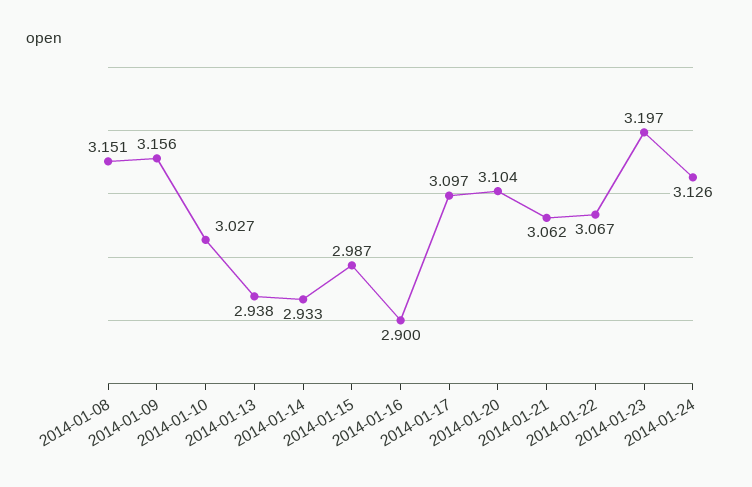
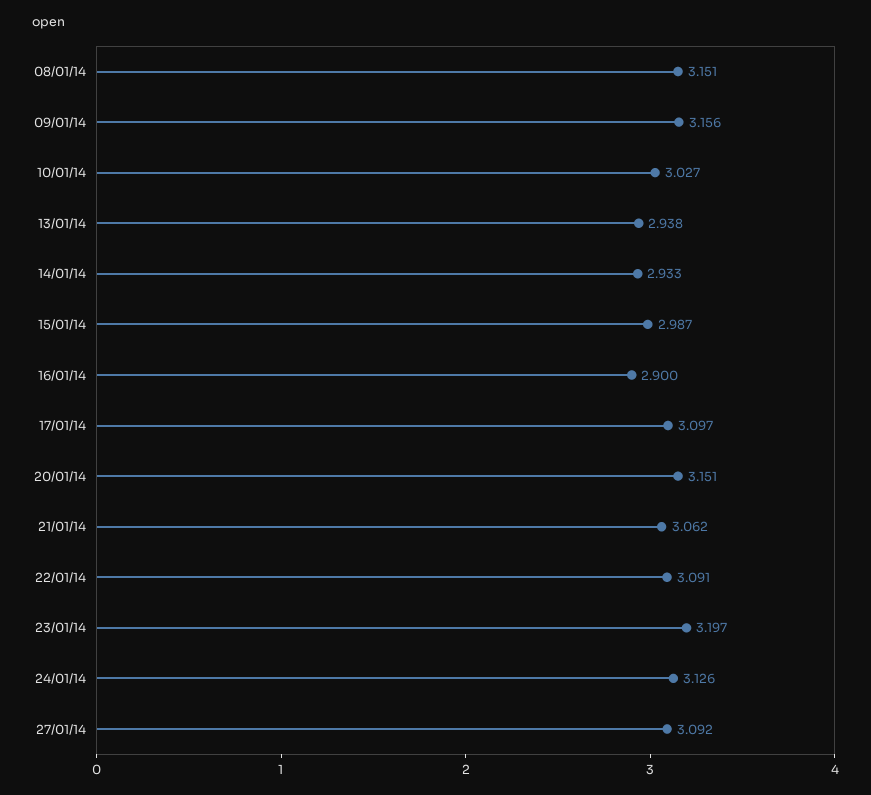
2014-01-20: 3.104 -> 3.151
2014-01-22: 3.067 -> 3.091
27/01/14: none -> 3.092

